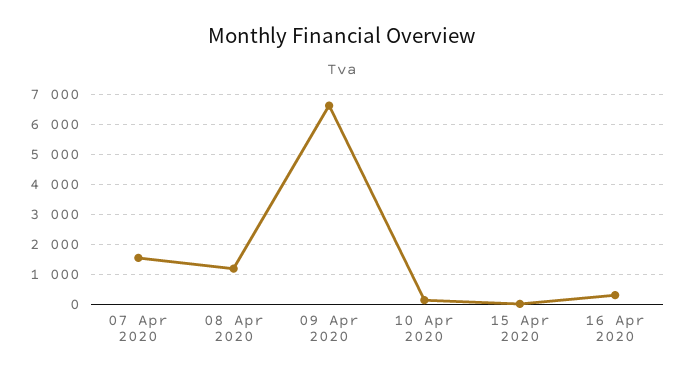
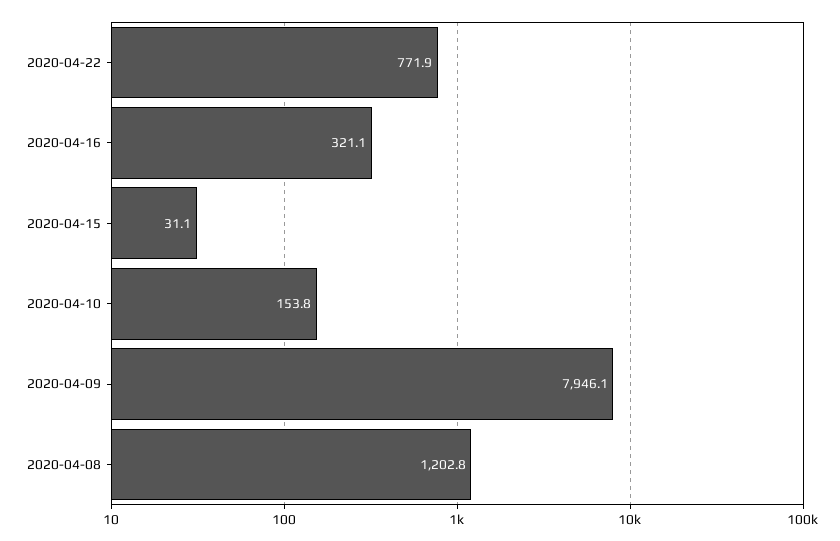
07 Apr 2020: 1600 -> none
09 Apr 2020: 6600 -> 7946.1
2020-04-22: none -> 771.9

